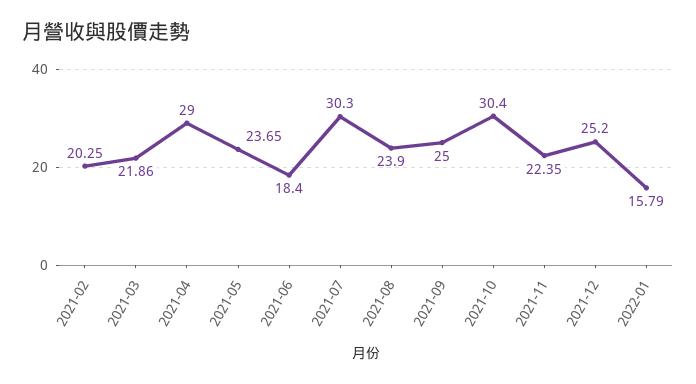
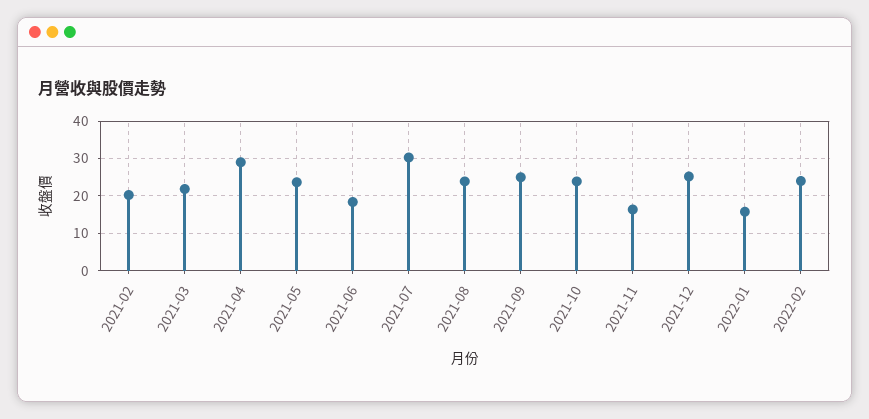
2021-10: 30.4 -> 24
2021-11: 22.35 -> 16
2022-02: none -> 24

